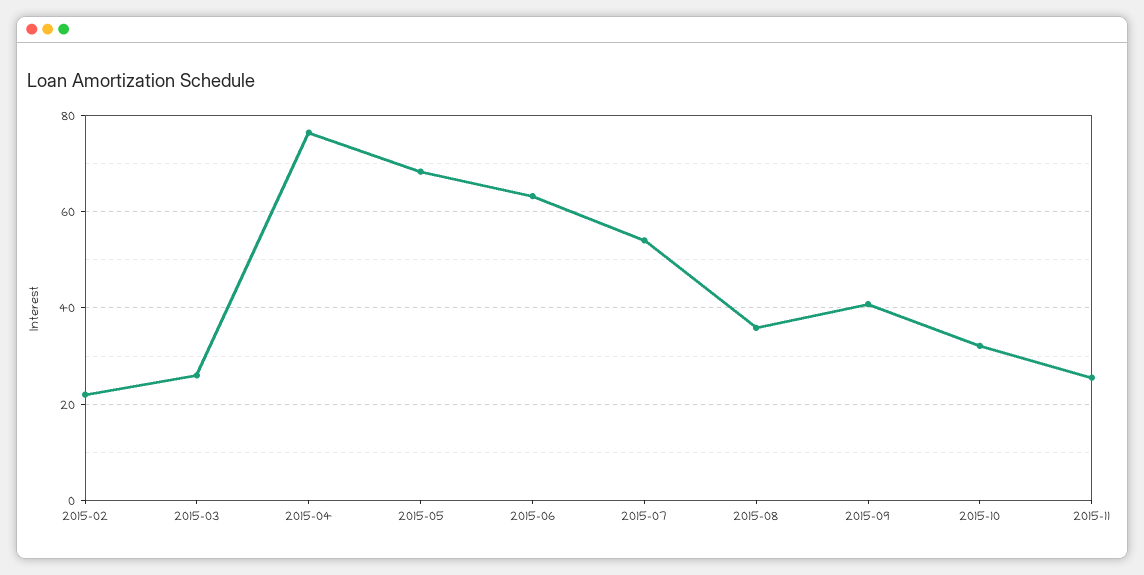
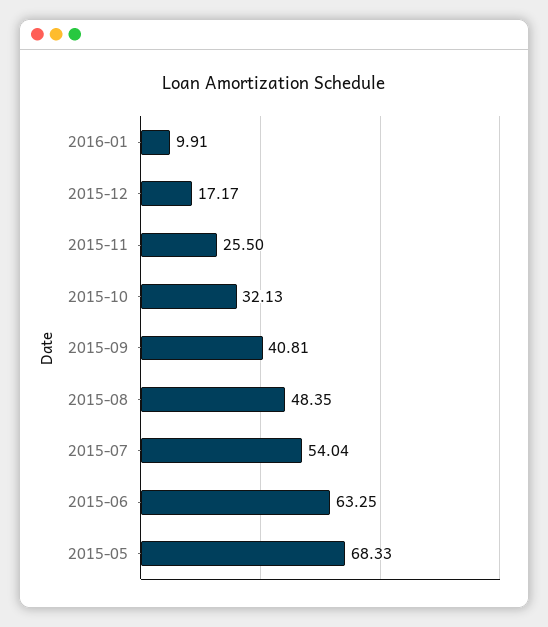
2015-02: 22 -> none
2015-03: 26 -> none
2015-04: 76 -> none
2015-08: 36 -> 48.35
2016-01: none -> 9.91
2015-12: none -> 17.17

